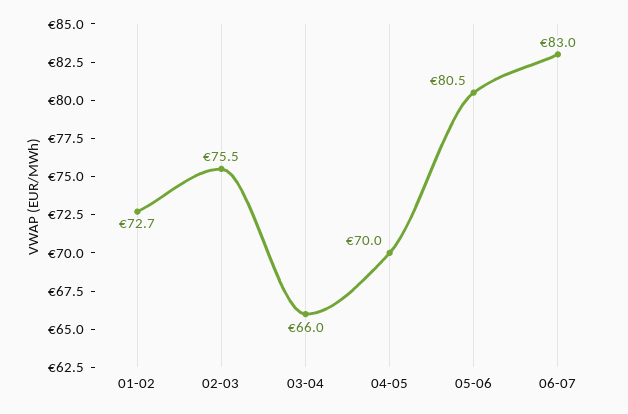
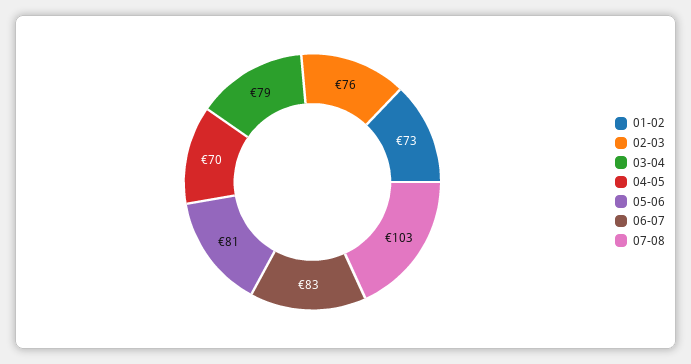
03-04: 66 -> 79
07-08: none -> 103

